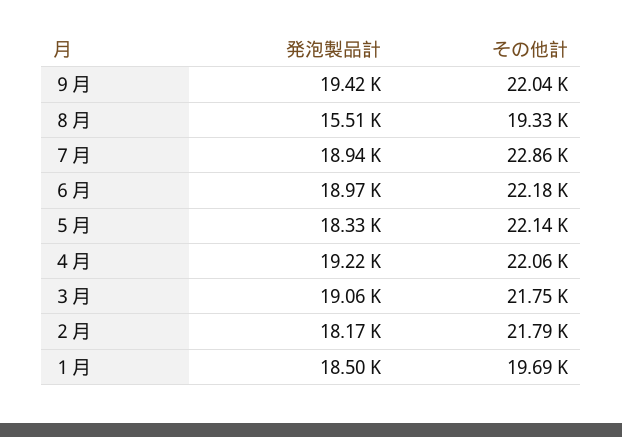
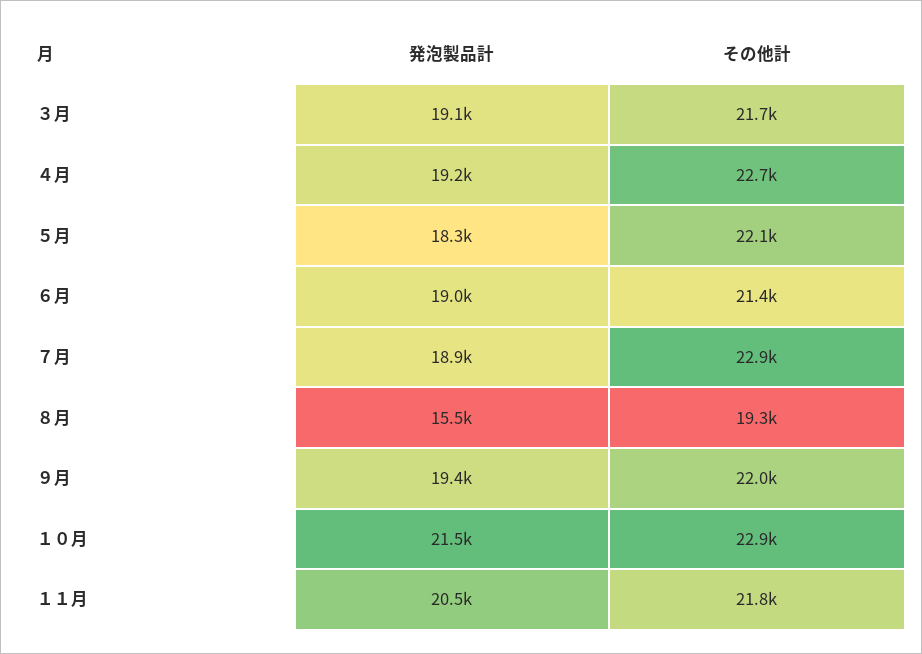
その他計, ６月: 22180 -> 21400
その他計, ４月: 22060 -> 22700
発泡製品計, ２月: 18170 -> none
その他計, ２月: 21790 -> none
発泡製品計, １月: 18500 -> none
その他計, １月: 19690 -> none
発泡製品計, １０月: none -> 21500
その他計, １０月: none -> 22900
発泡製品計, １１月: none -> 20500
その他計, １１月: none -> 21800

